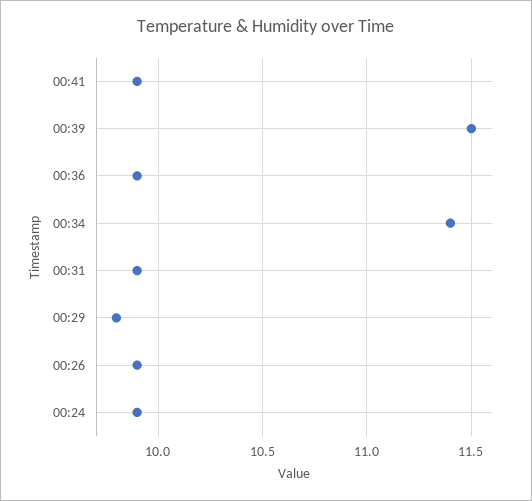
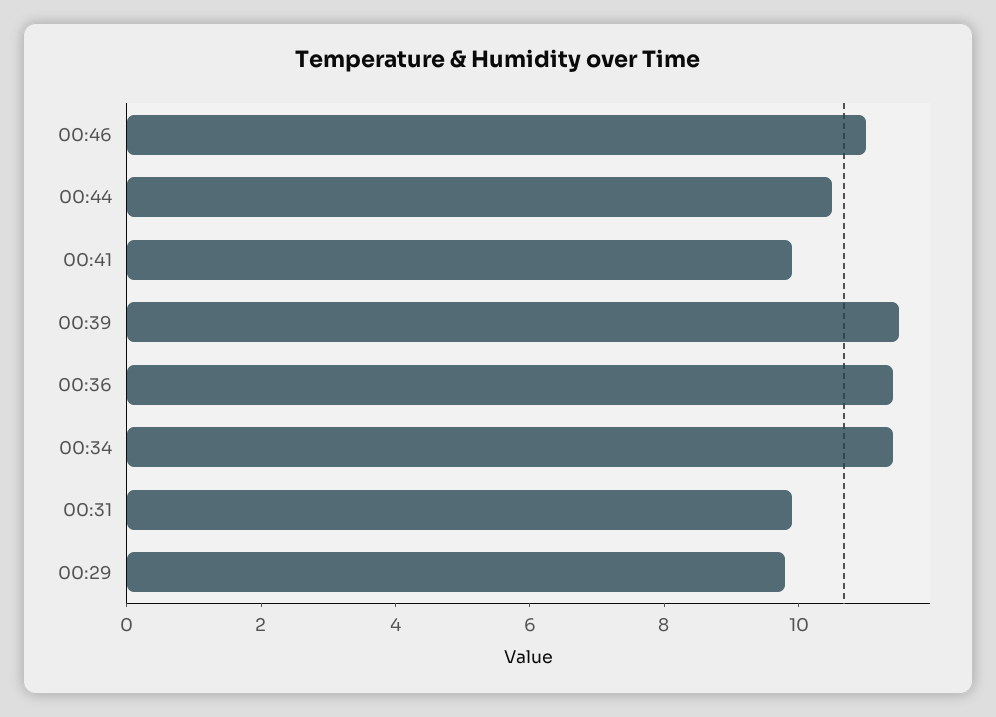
00:36: 9.9 -> 11.5
00:26: 9.9 -> none
00:24: 9.9 -> none
00:46: none -> 11
00:44: none -> 10.5

